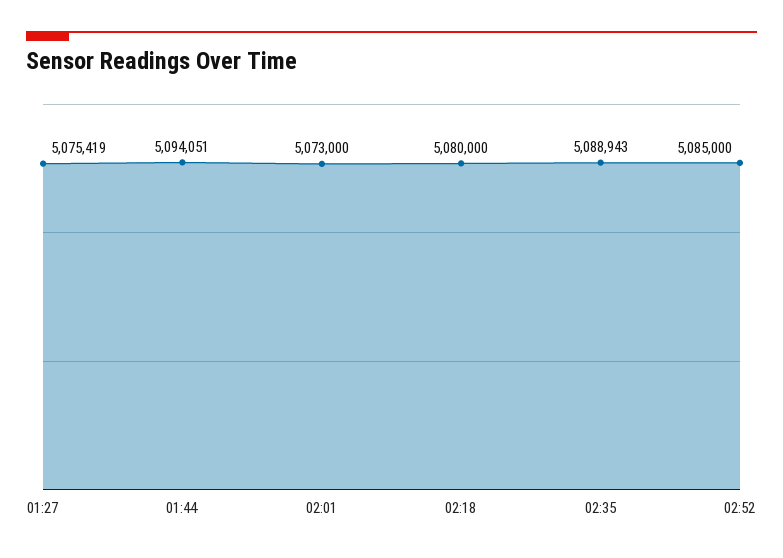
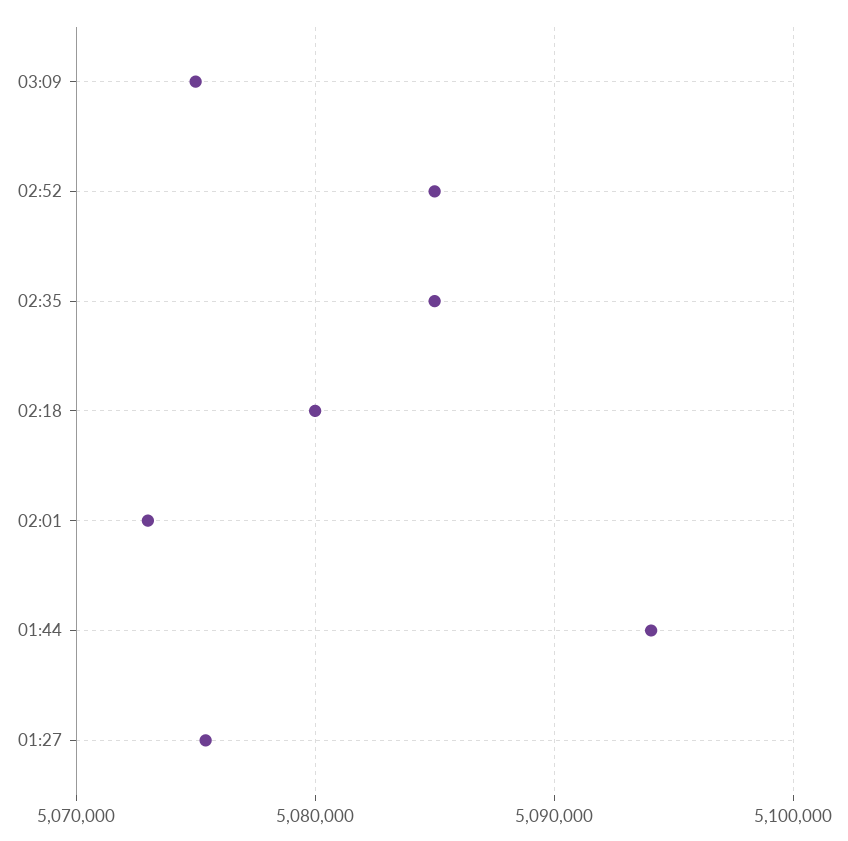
02:35: 5088943 -> 5085000
03:09: none -> 5075000

